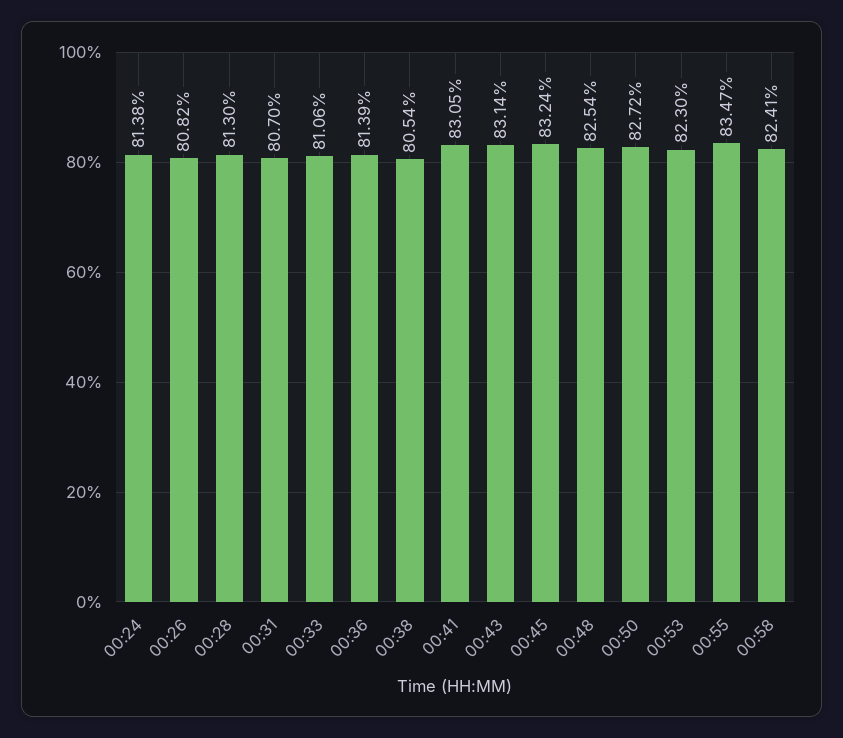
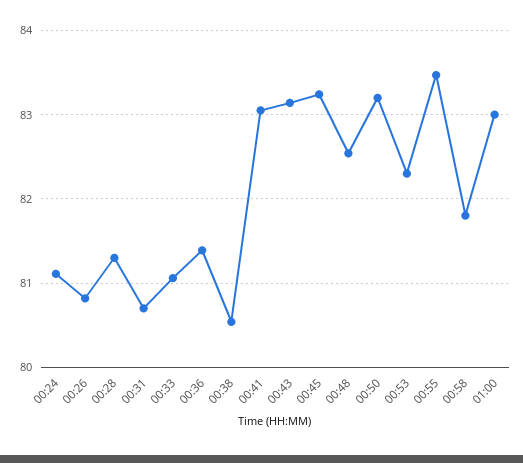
00:24: 81.38 -> 81.1
00:50: 82.72 -> 83.2
00:58: 82.41 -> 81.8
01:00: none -> 83

